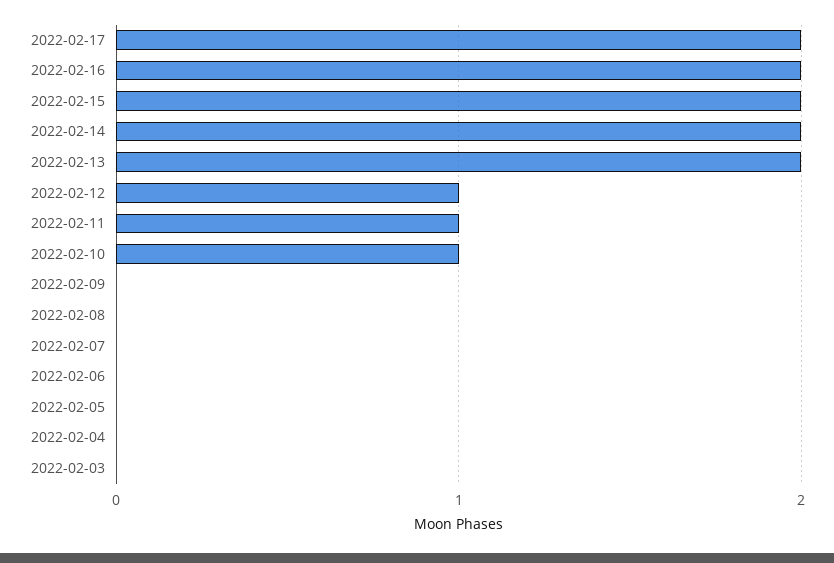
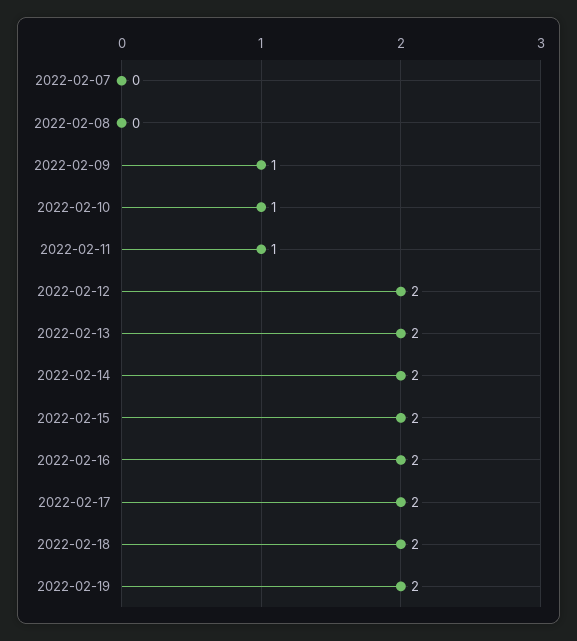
2022-02-12: 1 -> 2
2022-02-09: 0 -> 1
2022-02-06: 0 -> none
2022-02-05: 0 -> none
2022-02-04: 0 -> none
2022-02-03: 0 -> none
2022-02-18: none -> 2
2022-02-19: none -> 2

